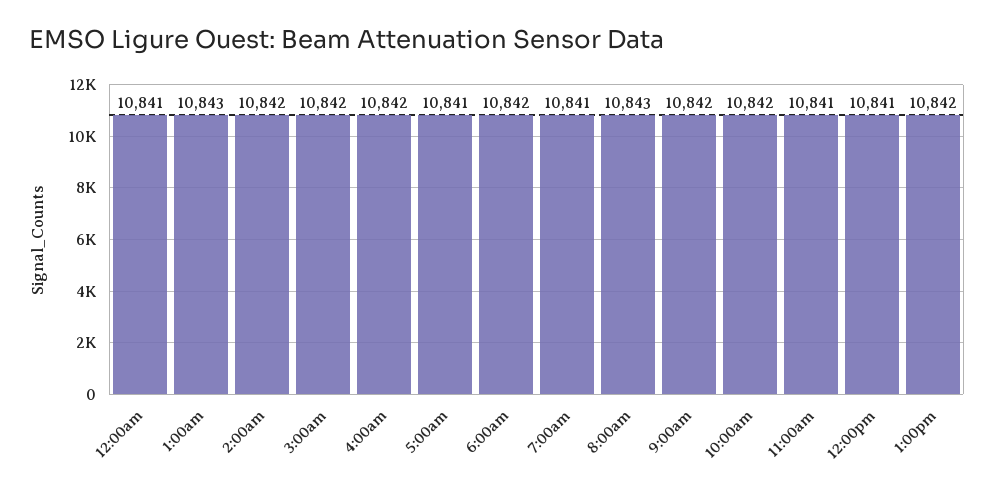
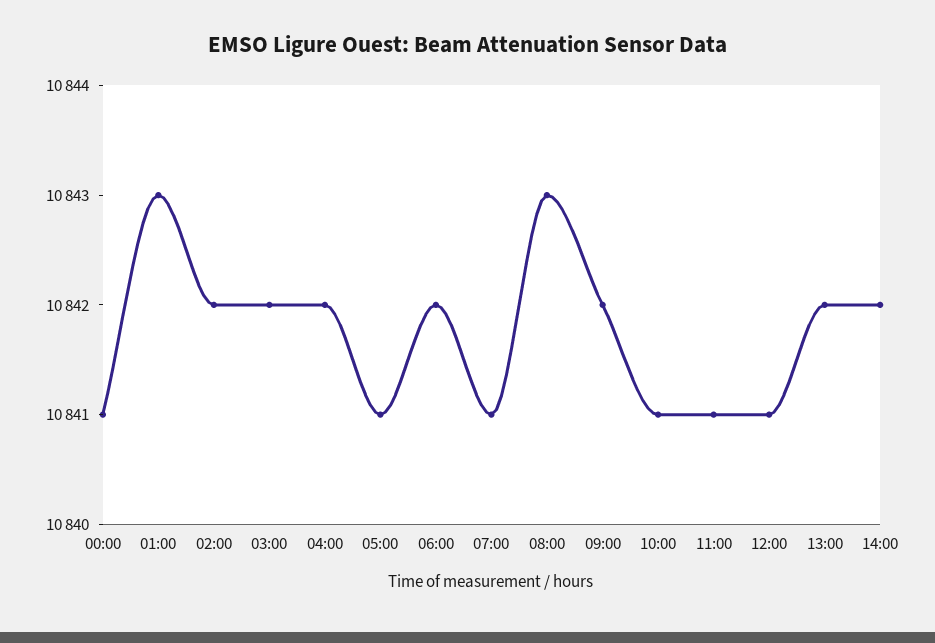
10:00am: 10842 -> 10841
14:00: none -> 10842

